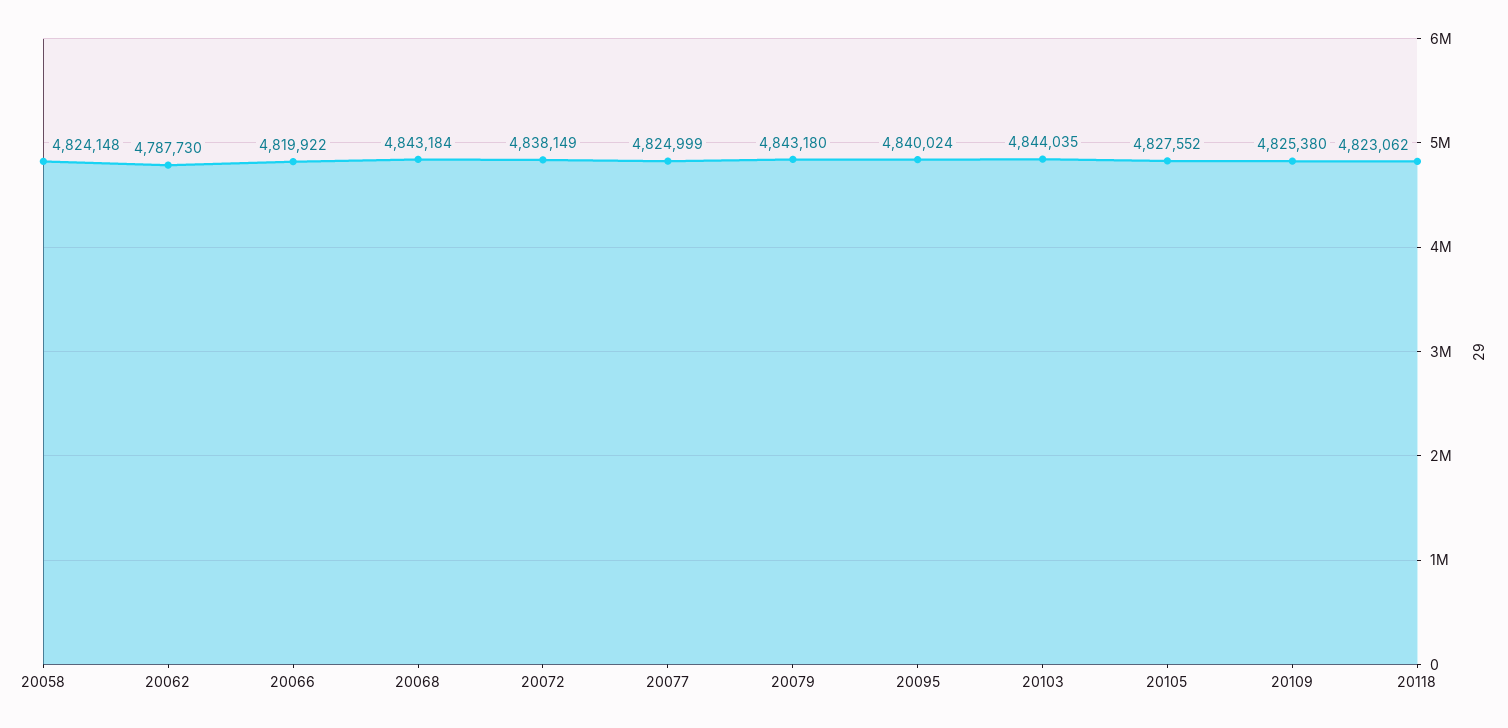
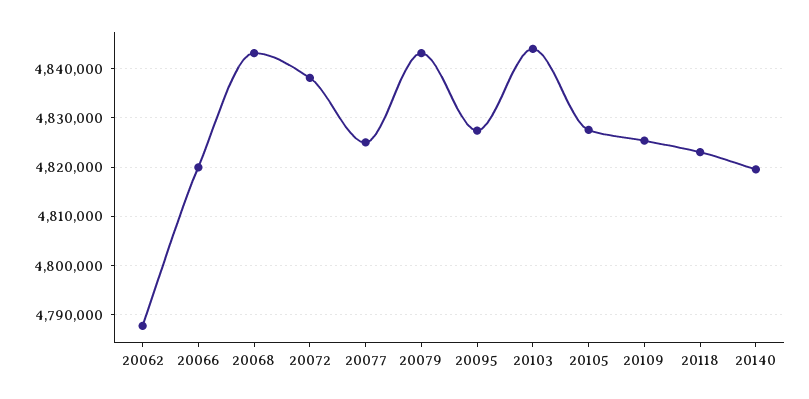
20058: 4824148 -> none
20095: 4840024 -> 4828000
20140: none -> 4820000

